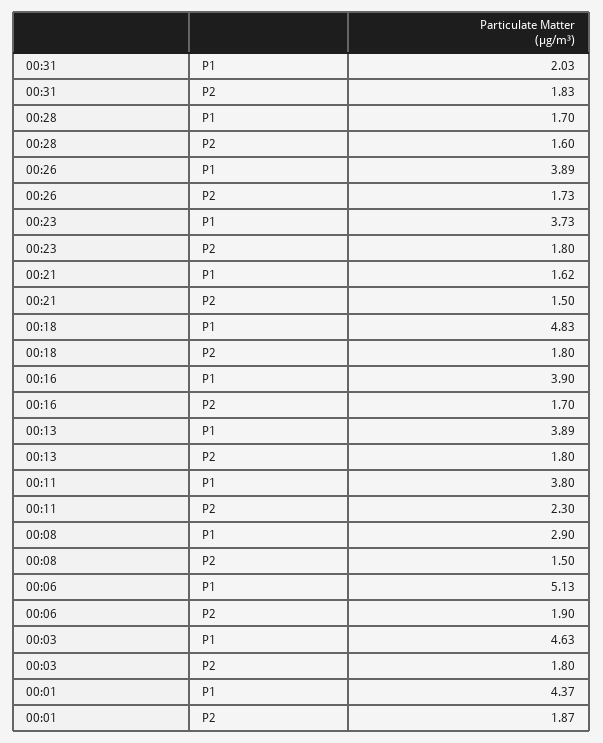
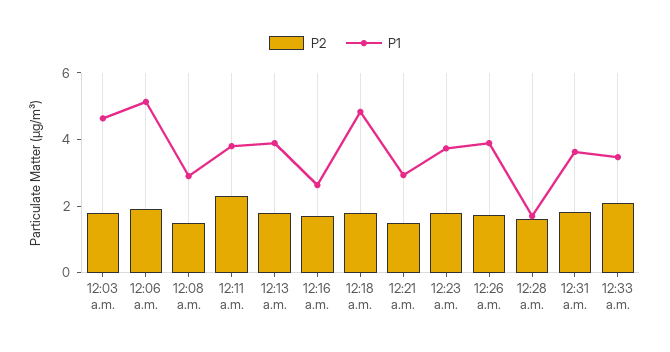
P1, 00:31: 2.03 -> 3.5
P1, 00:21: 1.62 -> 3
P1, 00:16: 3.9 -> 2.5
P1, 00:01: 4.37 -> none
P2, 00:01: 1.87 -> none
P2, 12:33 a.m.: none -> 2
P1, 12:33 a.m.: none -> 3.5

